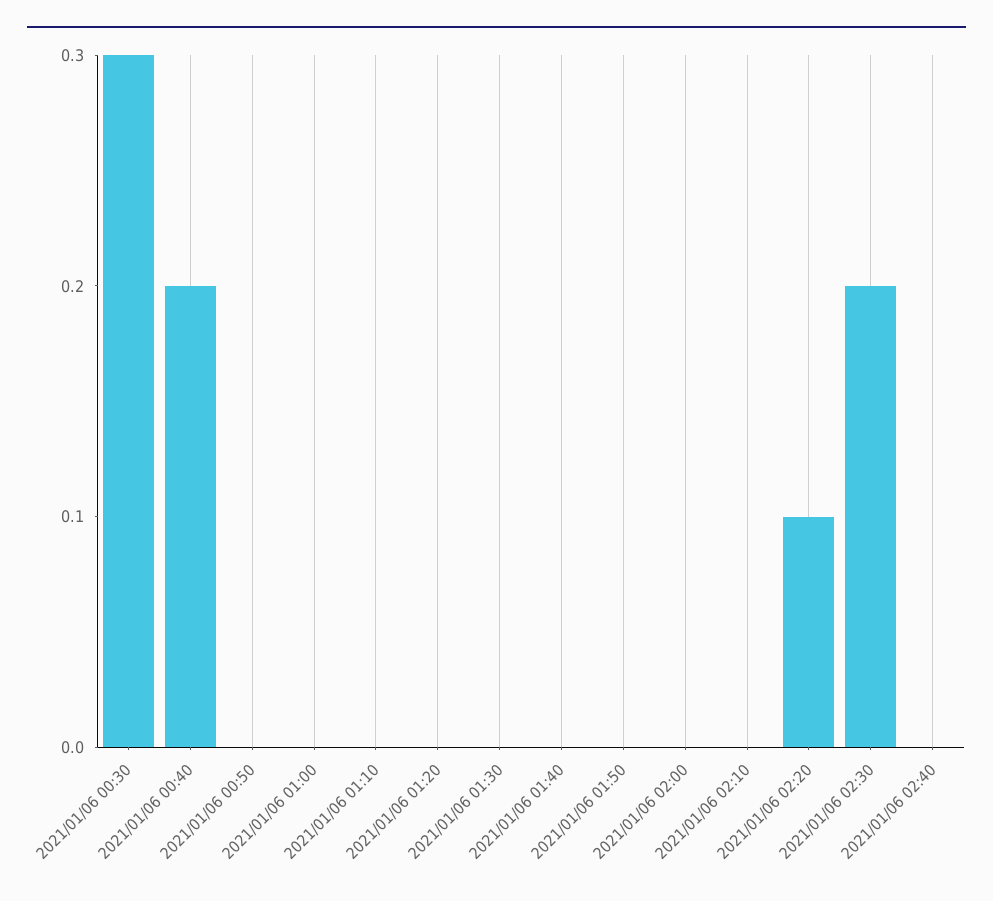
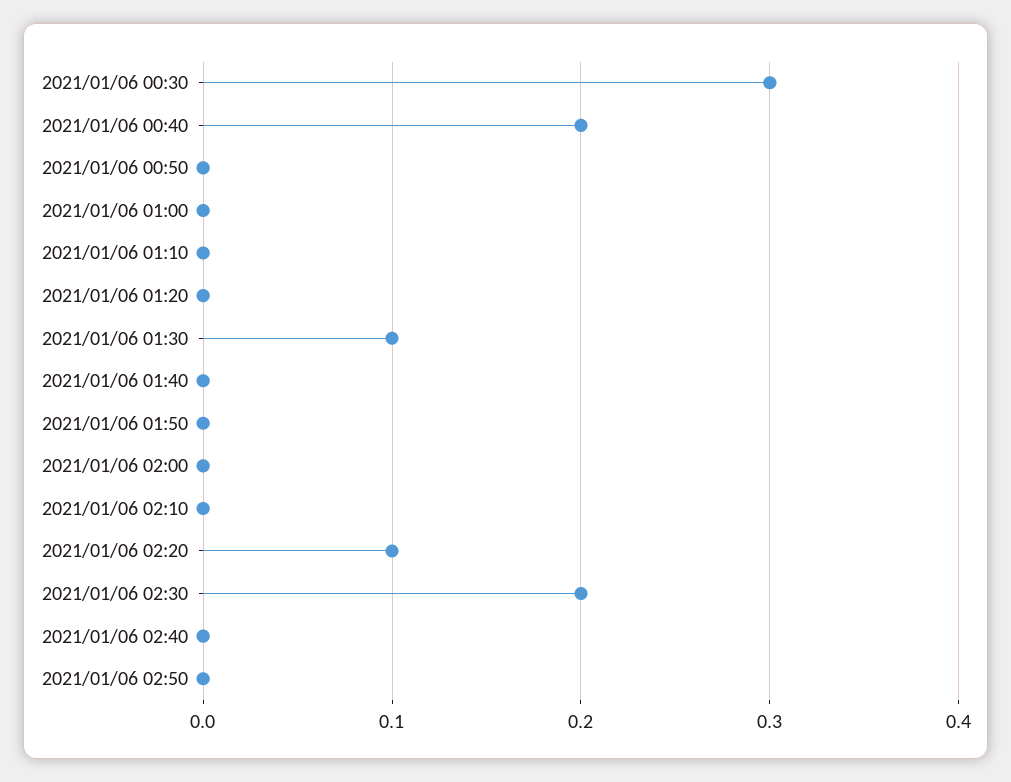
2021/01/06 01:30: 0 -> 0.1
2021/01/06 02:50: none -> 0

